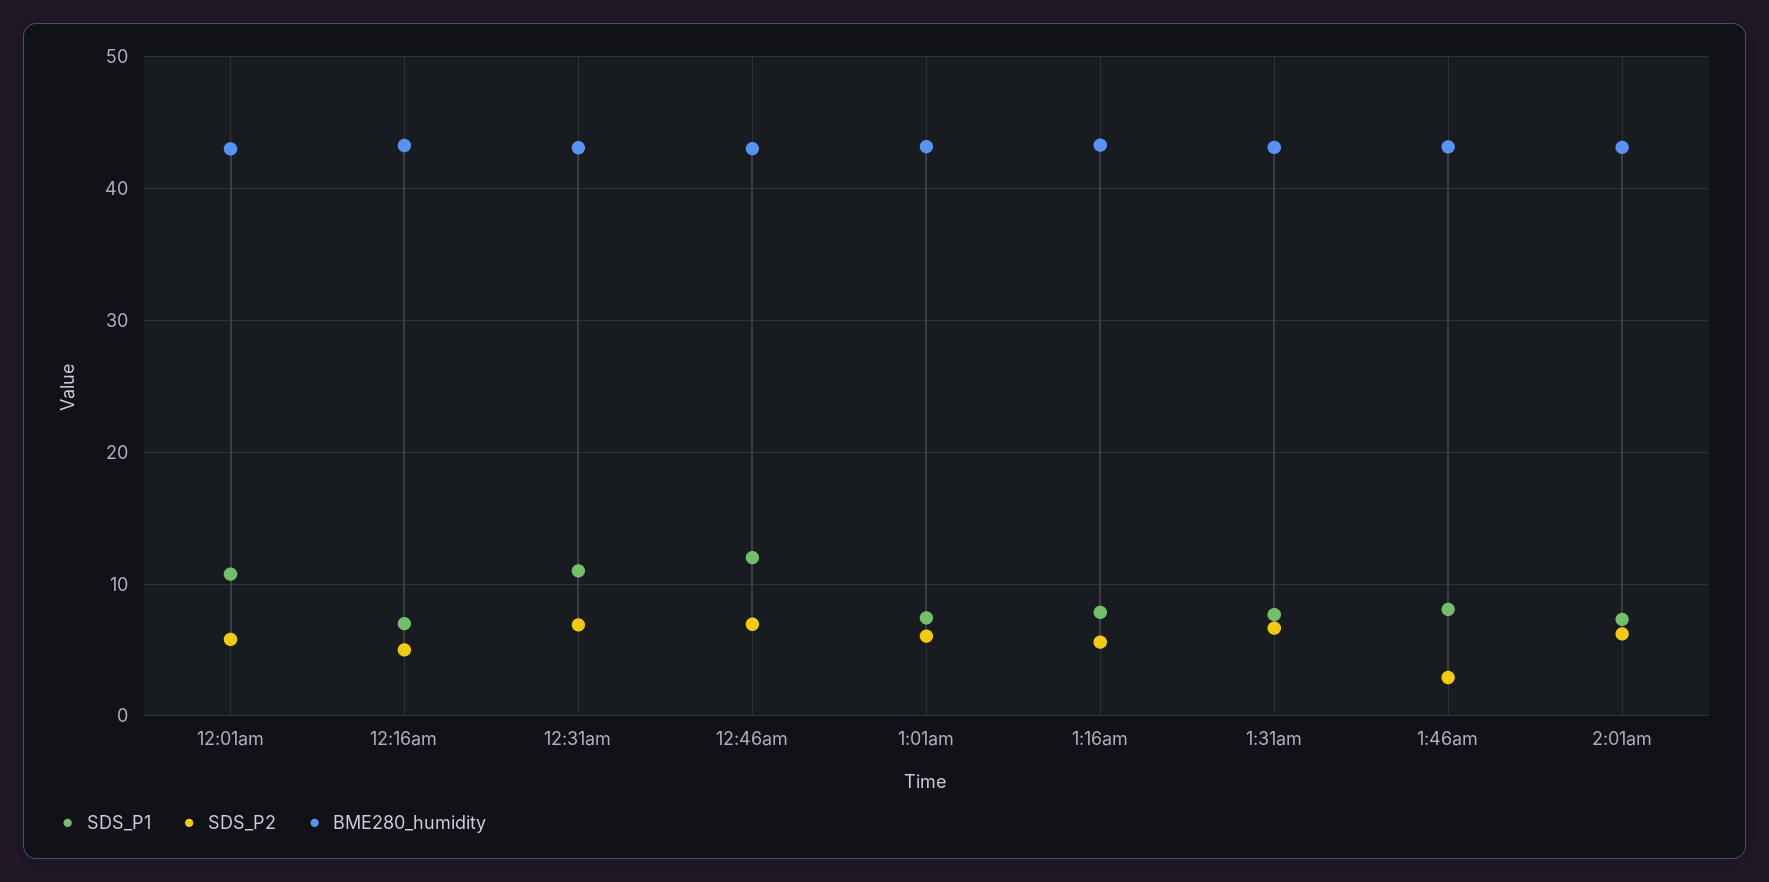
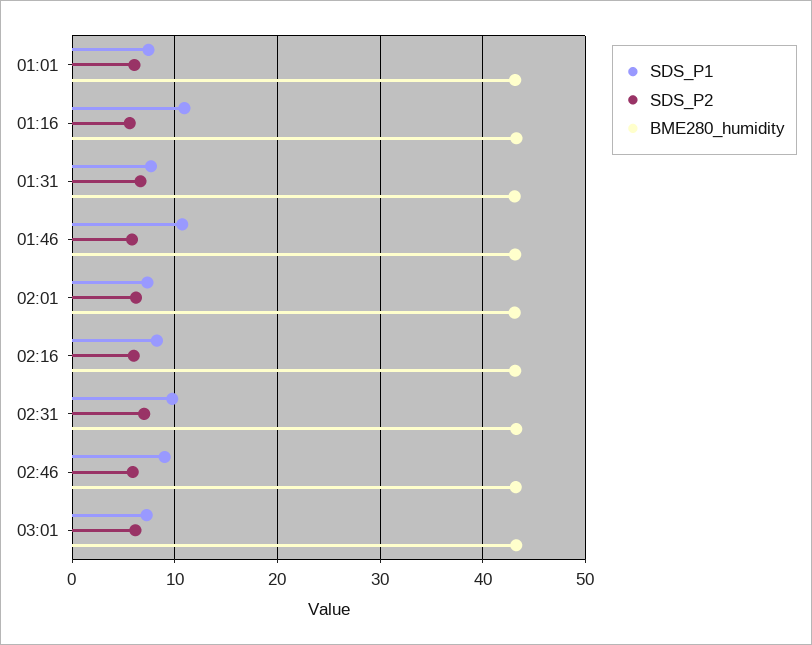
SDS_P1, 12:01am: 11 -> none
SDS_P2, 12:01am: 6 -> none
BME280_humidity, 12:01am: 43 -> none
SDS_P1, 12:16am: 7 -> none
SDS_P2, 12:16am: 5 -> none
BME280_humidity, 12:16am: 43 -> none
SDS_P1, 12:31am: 11 -> none
SDS_P2, 12:31am: 7 -> none
BME280_humidity, 12:31am: 43 -> none
SDS_P1, 12:46am: 12 -> none
SDS_P2, 12:46am: 7 -> none
BME280_humidity, 12:46am: 43 -> none
SDS_P1, 1:16am: 8 -> 11
SDS_P1, 1:46am: 8 -> 11
SDS_P2, 1:46am: 3 -> 6
SDS_P1, 02:16: none -> 8
SDS_P2, 02:16: none -> 6
BME280_humidity, 02:16: none -> 43
SDS_P1, 02:31: none -> 10
SDS_P2, 02:31: none -> 7
BME280_humidity, 02:31: none -> 43
SDS_P1, 02:46: none -> 9
SDS_P2, 02:46: none -> 6
BME280_humidity, 02:46: none -> 43
SDS_P1, 03:01: none -> 7
SDS_P2, 03:01: none -> 6
BME280_humidity, 03:01: none -> 43

